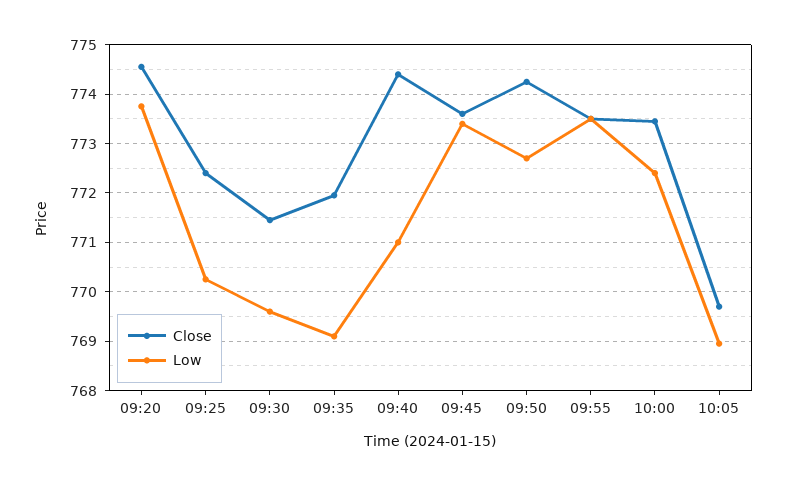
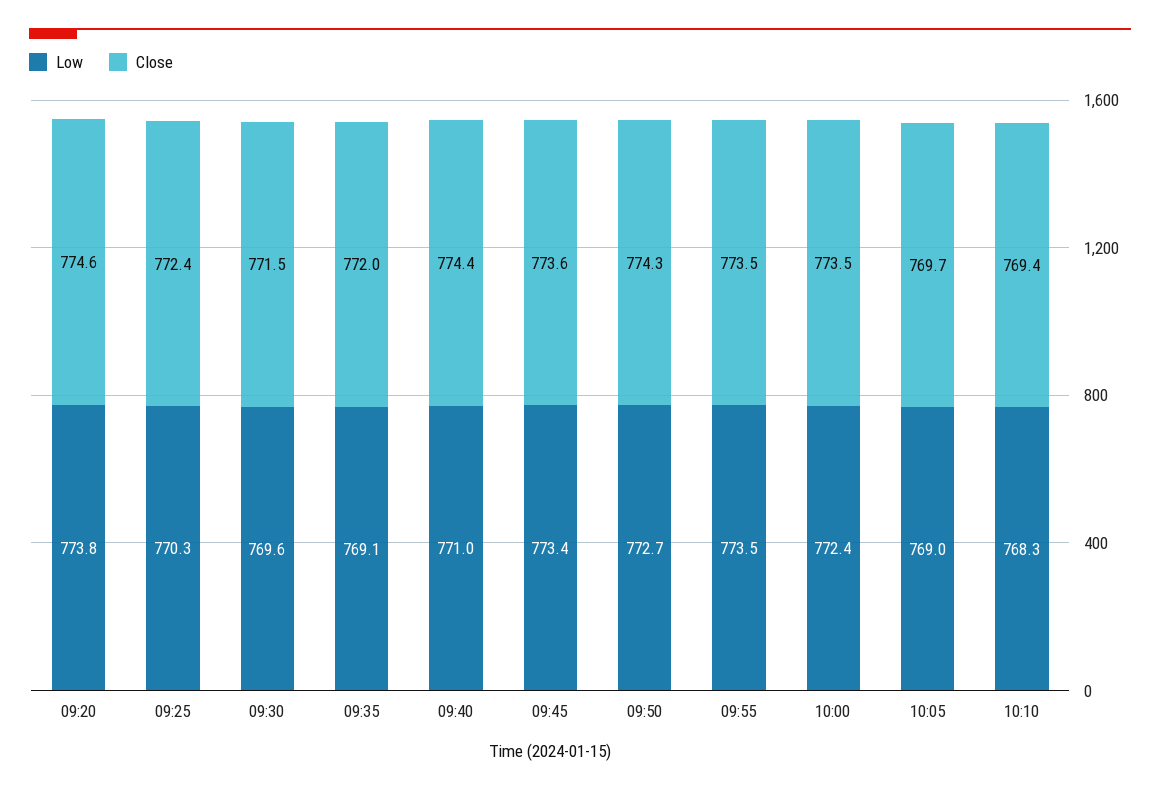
Low, 10:10: none -> 768.3
Close, 10:10: none -> 769.4

